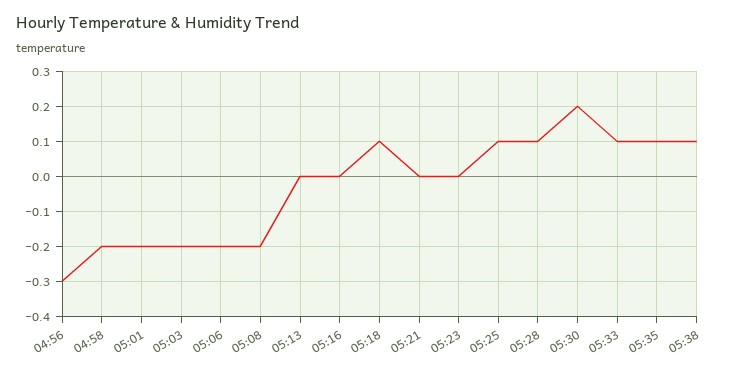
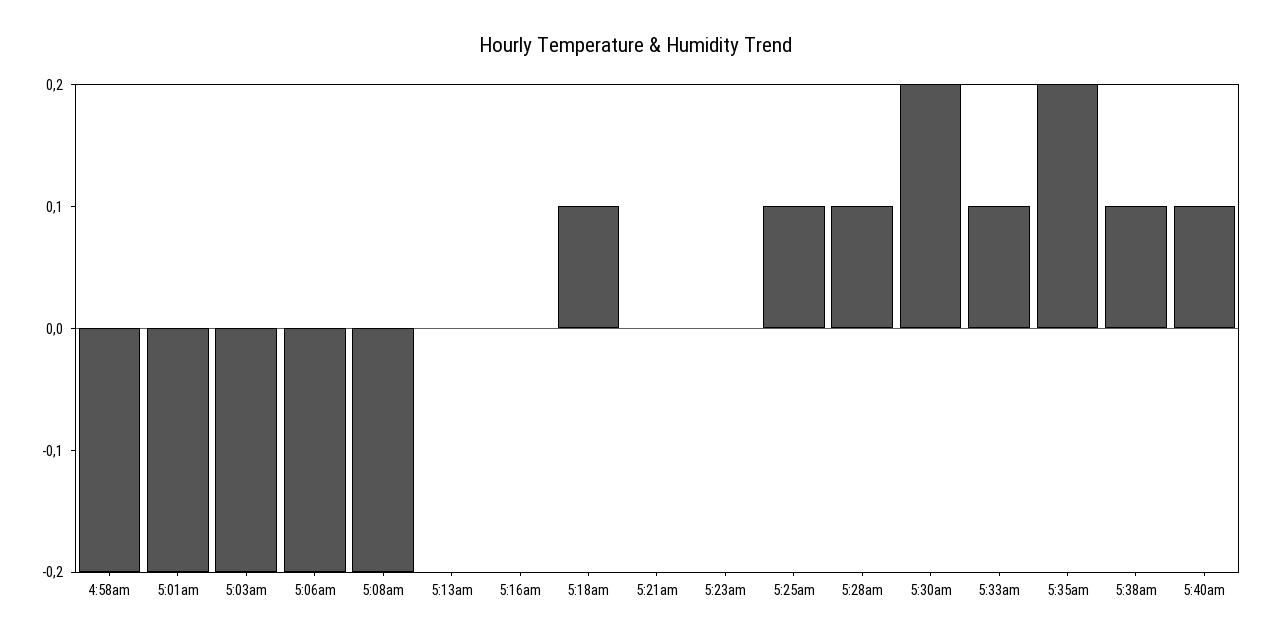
04:56: -0.3 -> none
05:35: 0.1 -> 0.2
5:40am: none -> 0.1

